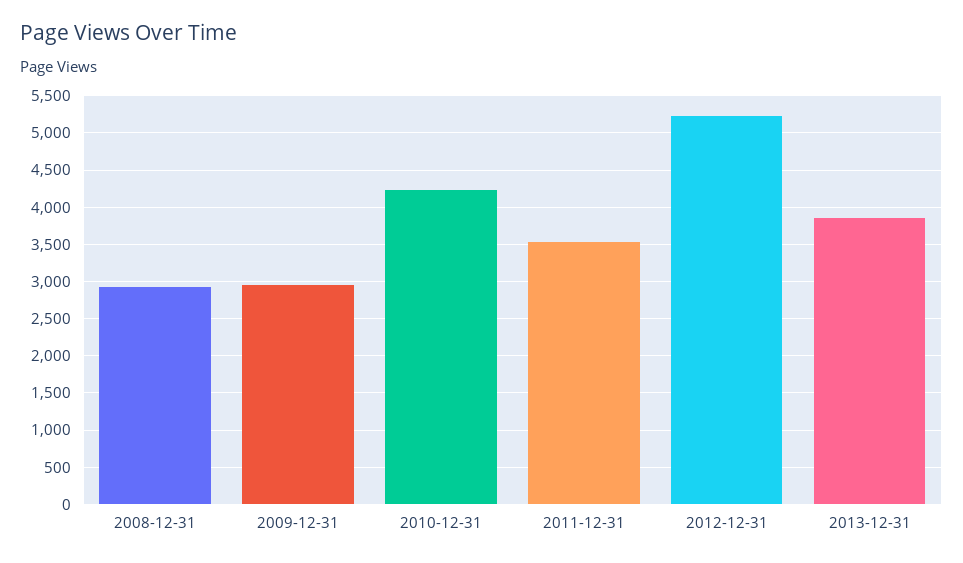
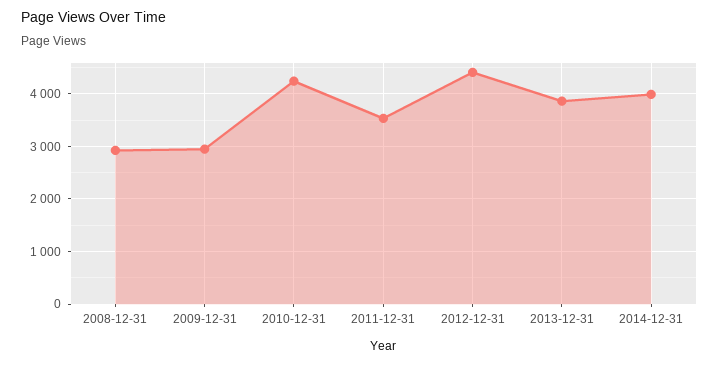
2012-12-31: 5200 -> 4400
2014-12-31: none -> 4000

